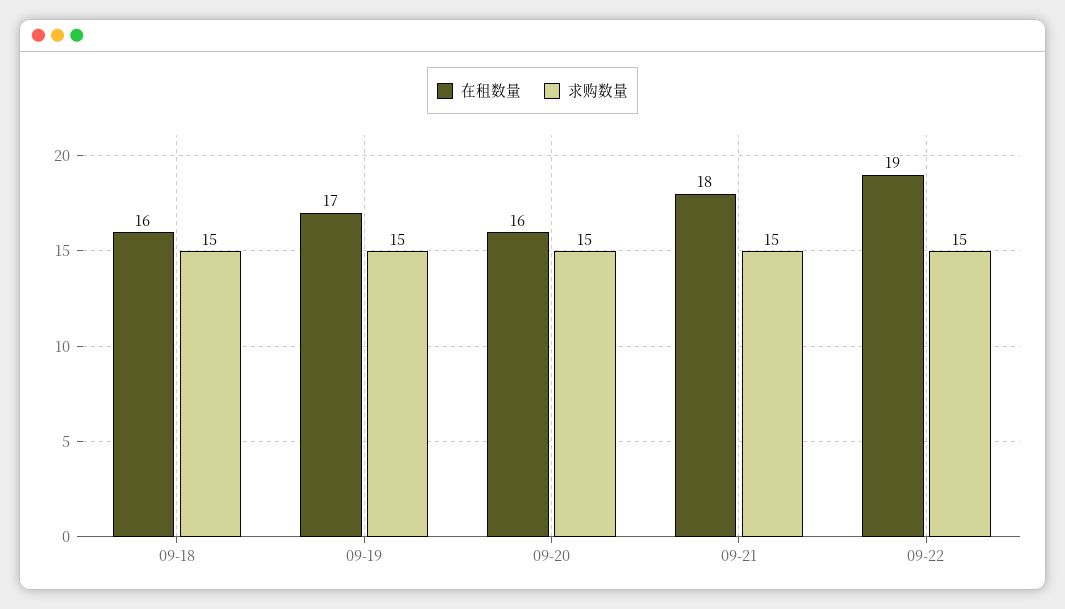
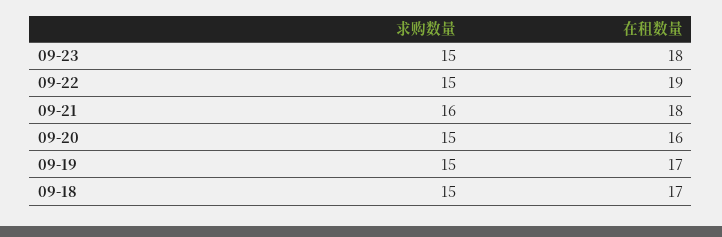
在租数量, 09-18: 16 -> 17
求购数量, 09-21: 15 -> 16
求购数量, 09-23: none -> 15
在租数量, 09-23: none -> 18

